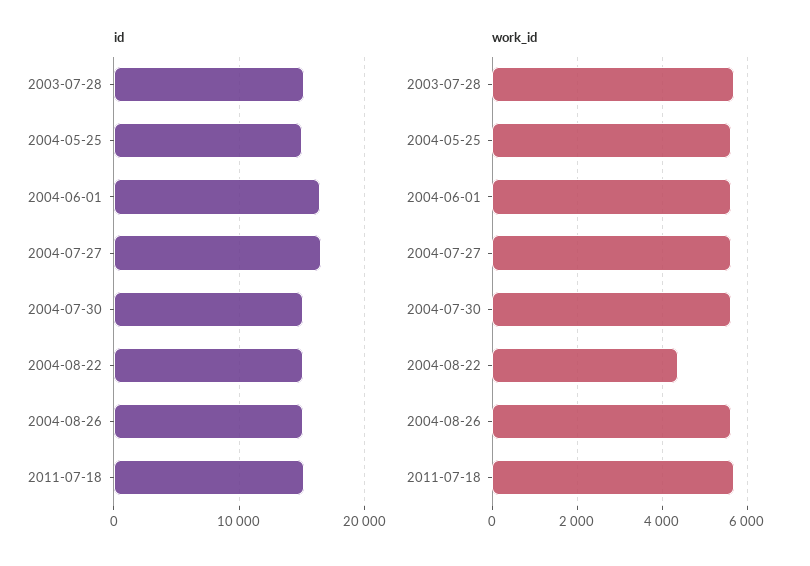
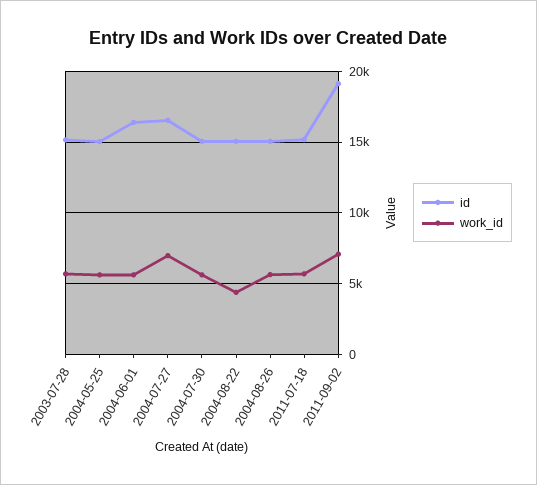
work_id, 2004-07-27: 5600 -> 7000
id, 2011-09-02: none -> 19000
work_id, 2011-09-02: none -> 7000

